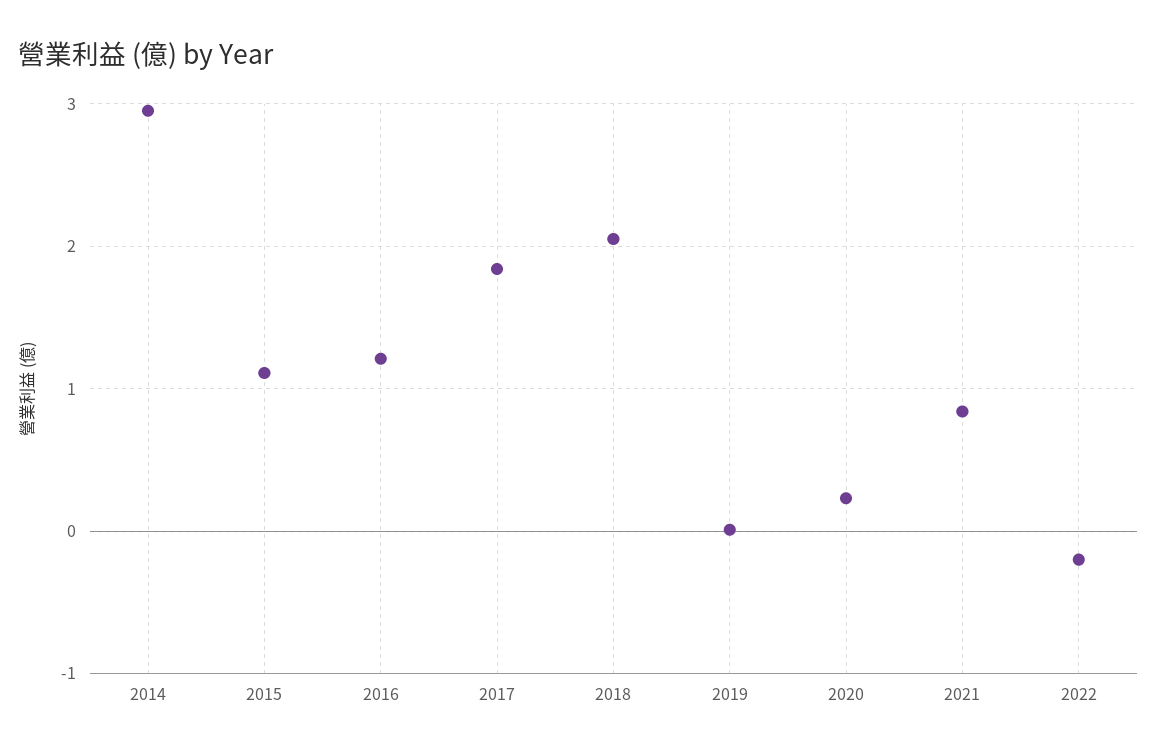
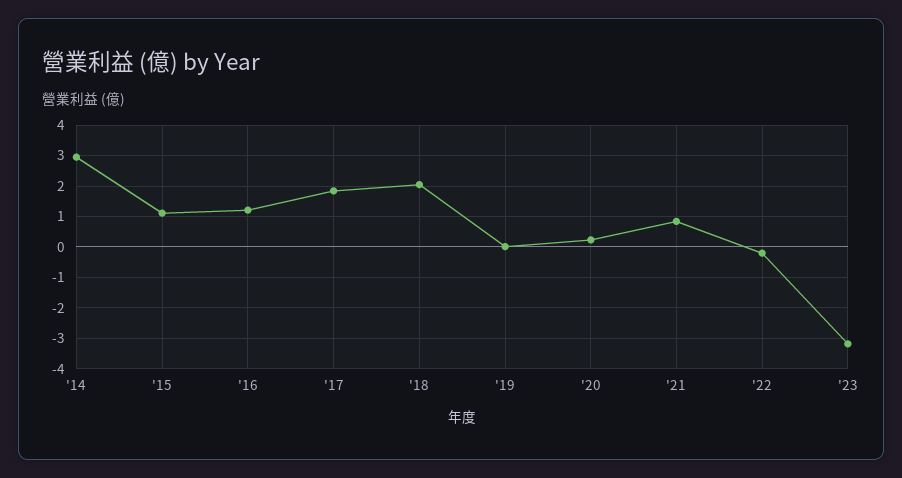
'23: none -> -3.2

